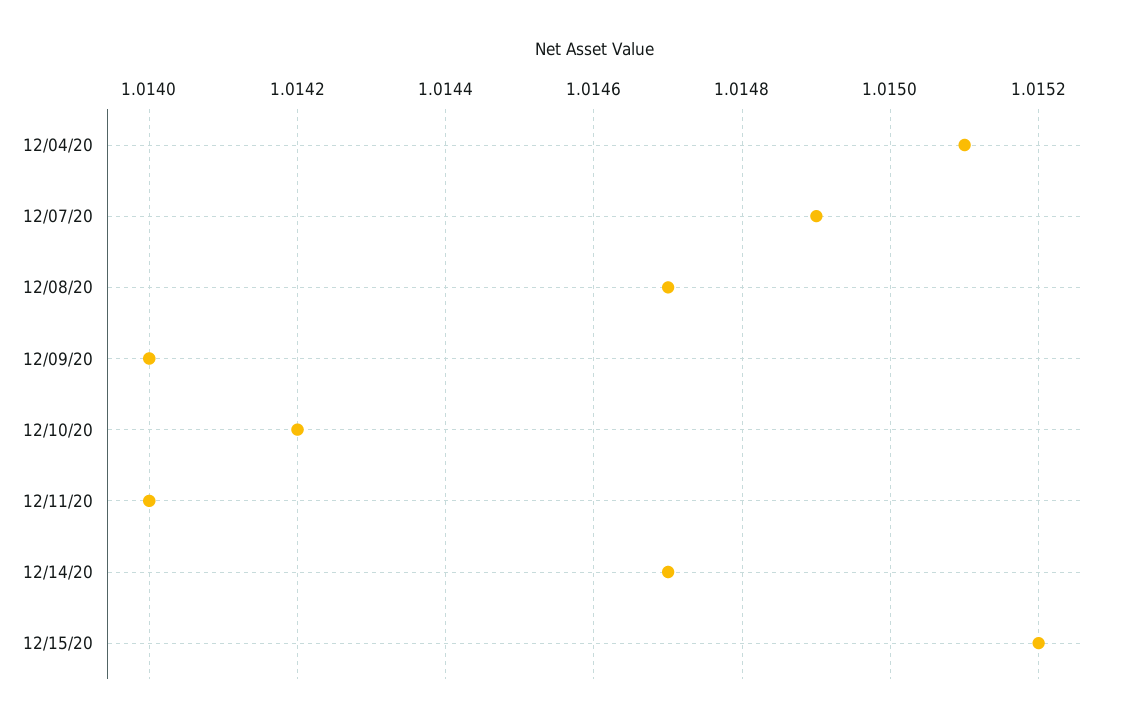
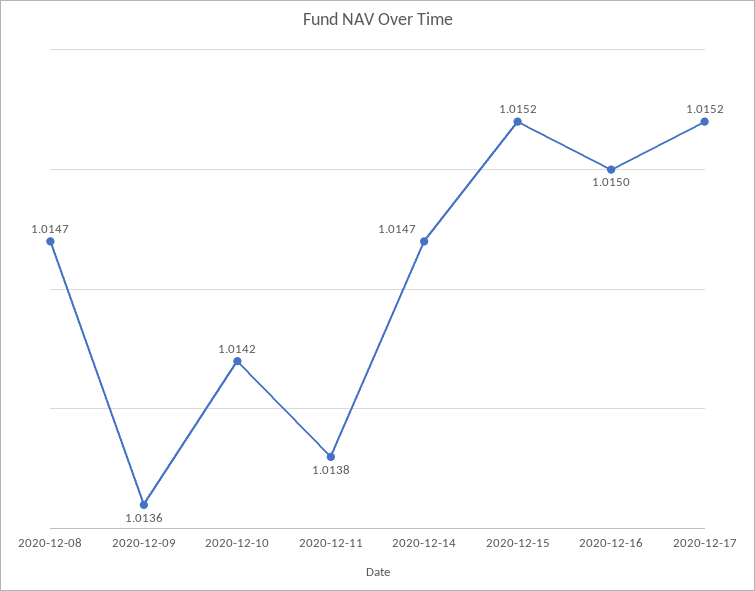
12/04/20: 1.0151 -> none
12/07/20: 1.0149 -> none
12/09/20: 1.014 -> 1.0136
12/11/20: 1.014 -> 1.0138
2020-12-16: none -> 1.015
2020-12-17: none -> 1.0152

